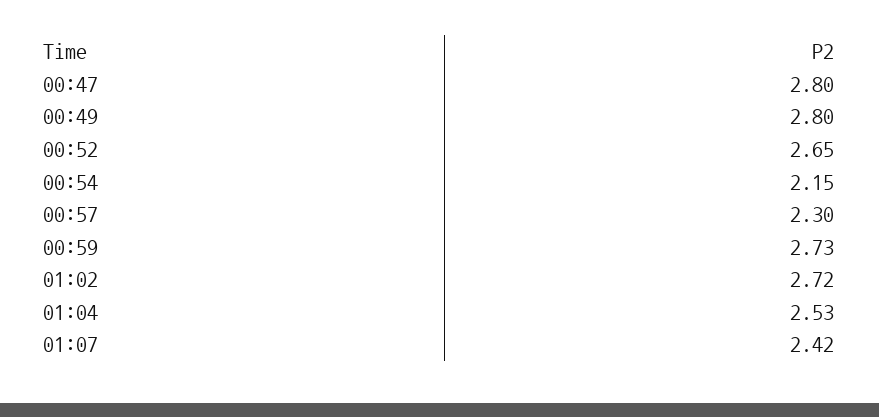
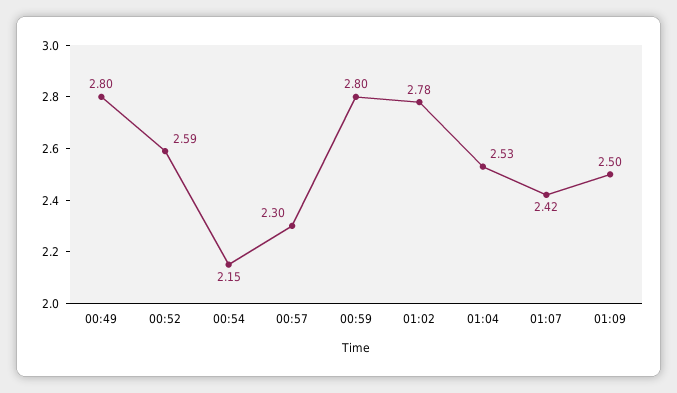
00:47: 2.8 -> none
00:52: 2.65 -> 2.59
00:59: 2.73 -> 2.8
01:02: 2.72 -> 2.78
01:09: none -> 2.5

